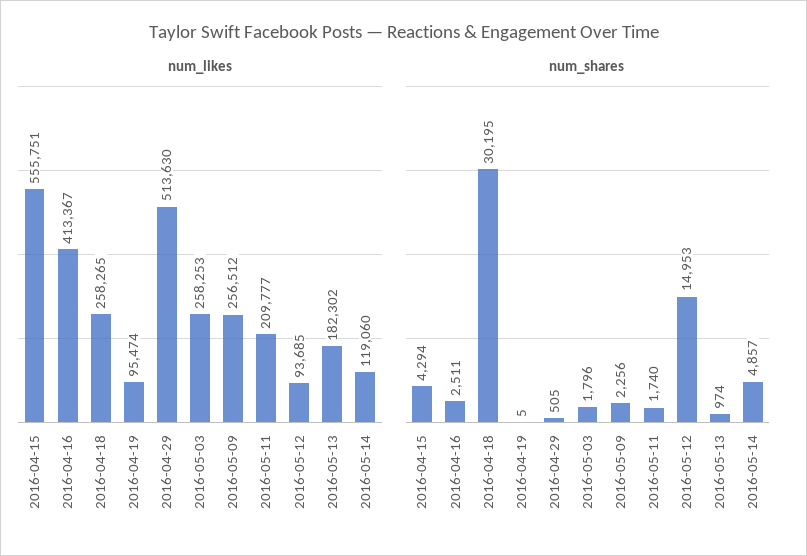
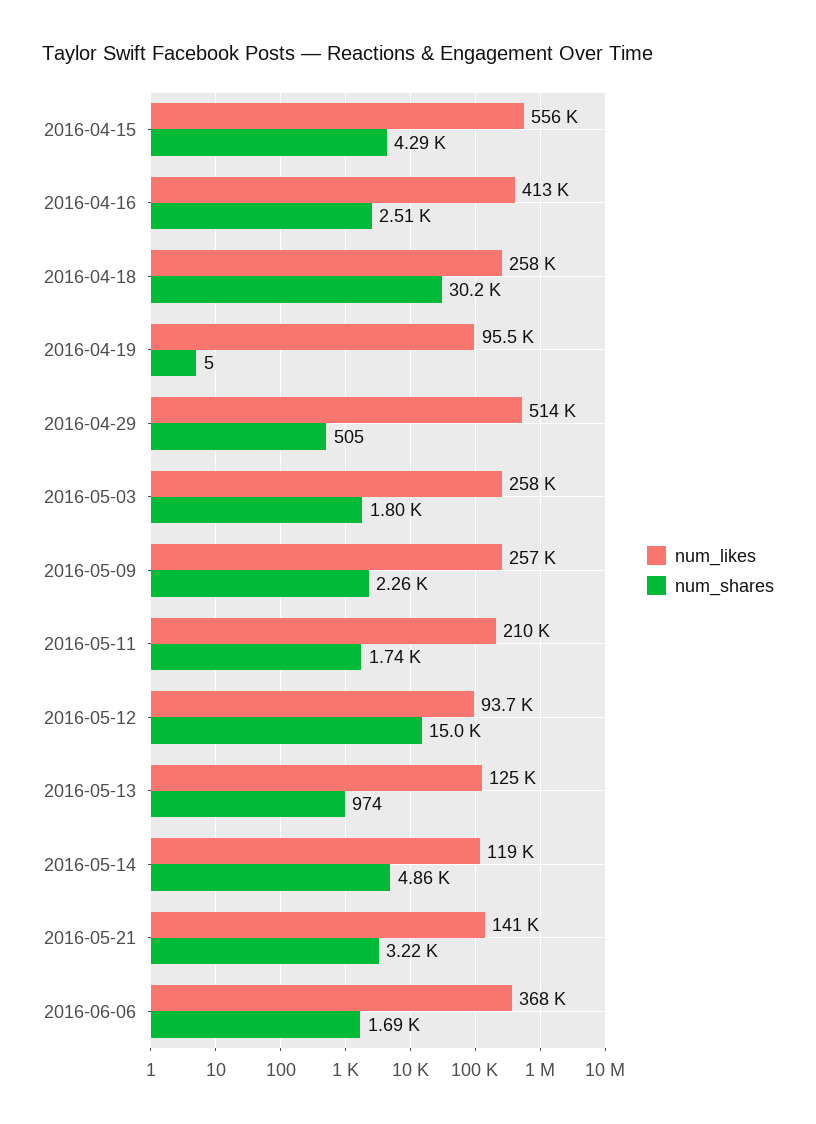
num_likes, 2016-05-13: 182302 -> 125000
num_likes, 2016-05-21: none -> 141000
num_shares, 2016-05-21: none -> 3220
num_likes, 2016-06-06: none -> 368000
num_shares, 2016-06-06: none -> 1690

